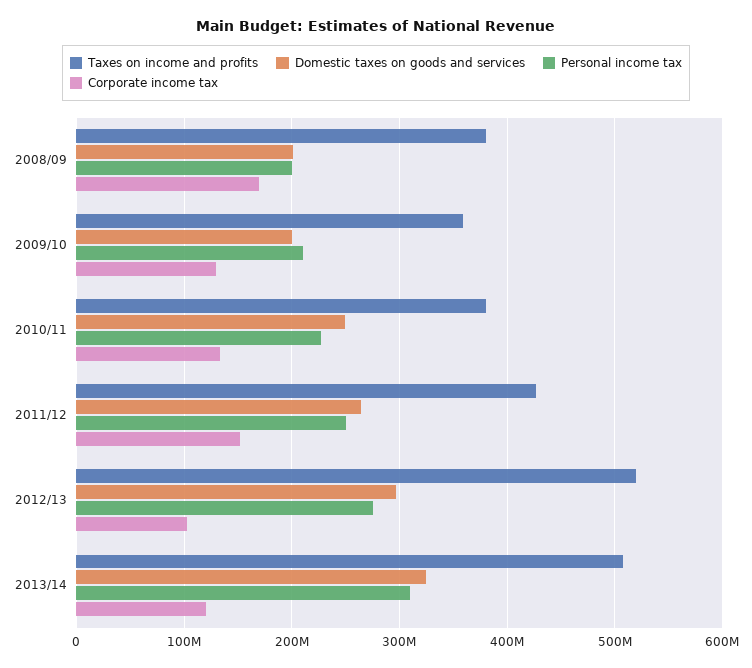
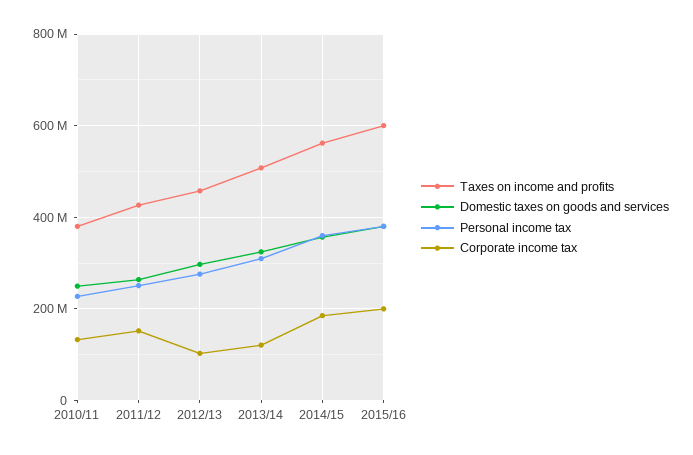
Taxes on income and profits, 2008/09: 380000000 -> none
Domestic taxes on goods and services, 2008/09: 200000000 -> none
Personal income tax, 2008/09: 200000000 -> none
Corporate income tax, 2008/09: 170000000 -> none
Taxes on income and profits, 2009/10: 360000000 -> none
Domestic taxes on goods and services, 2009/10: 200000000 -> none
Personal income tax, 2009/10: 210000000 -> none
Corporate income tax, 2009/10: 130000000 -> none
Taxes on income and profits, 2012/13: 520000000 -> 460000000
Taxes on income and profits, 2014/15: none -> 560000000
Domestic taxes on goods and services, 2014/15: none -> 360000000
Personal income tax, 2014/15: none -> 360000000
Corporate income tax, 2014/15: none -> 180000000
Taxes on income and profits, 2015/16: none -> 600000000
Domestic taxes on goods and services, 2015/16: none -> 380000000
Personal income tax, 2015/16: none -> 380000000
Corporate income tax, 2015/16: none -> 200000000

